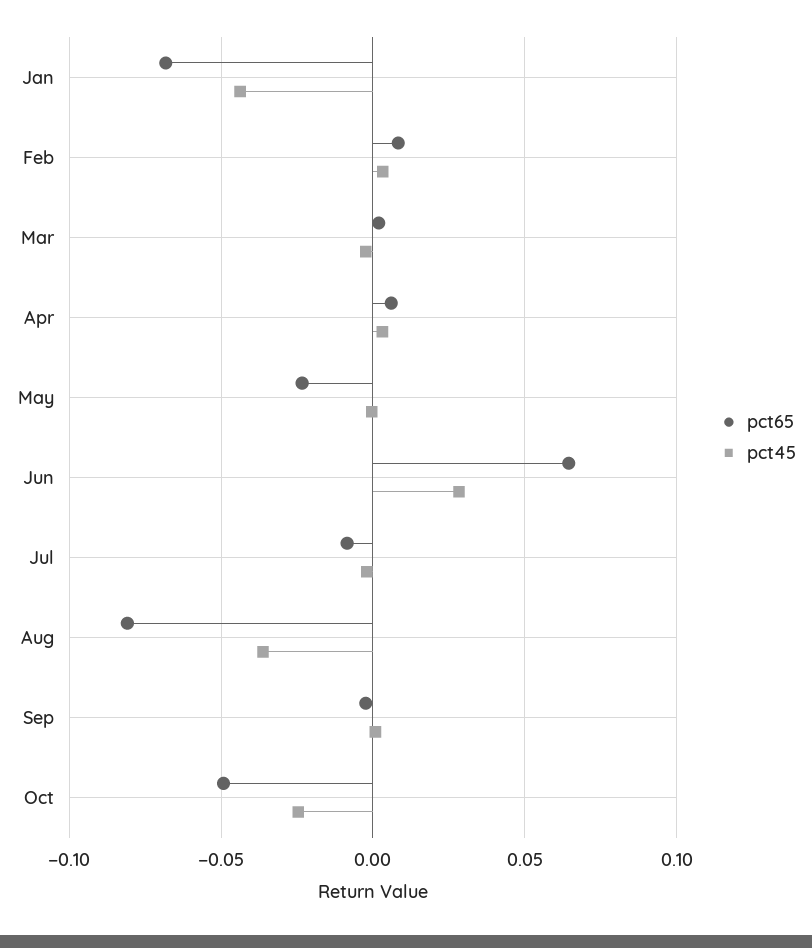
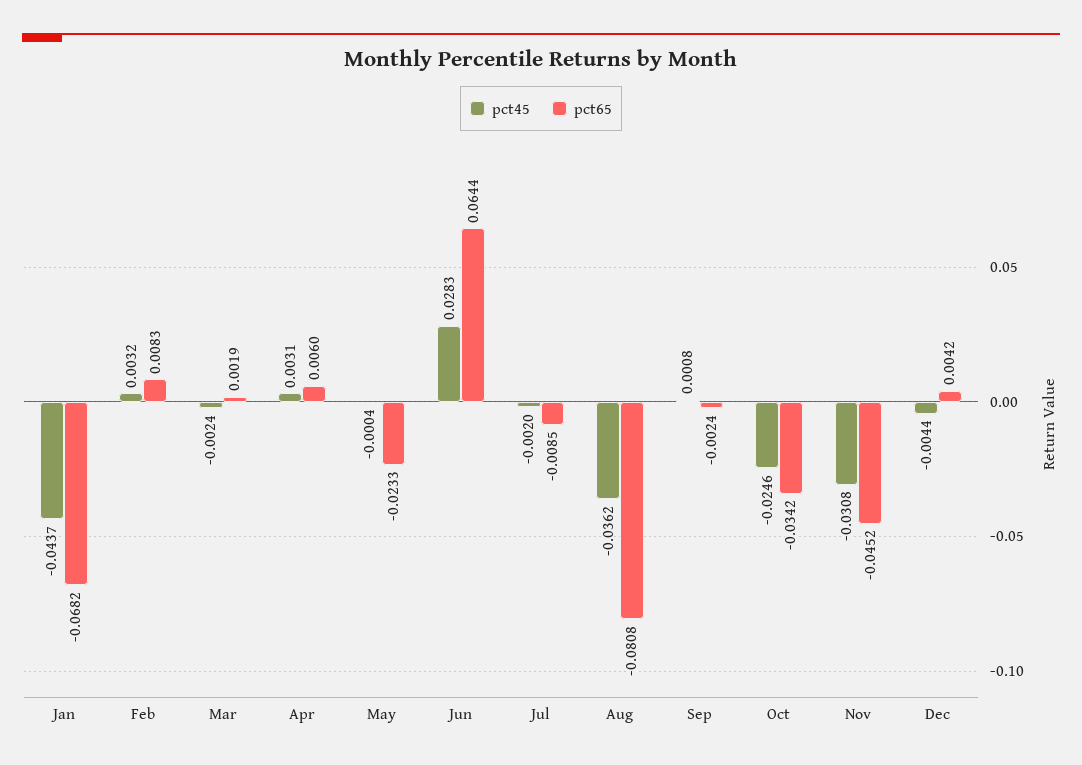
pct65, Oct: -0.05 -> -0.0342
pct45, Nov: none -> -0.0308
pct65, Nov: none -> -0.0452
pct45, Dec: none -> -0.0044
pct65, Dec: none -> 0.0042

